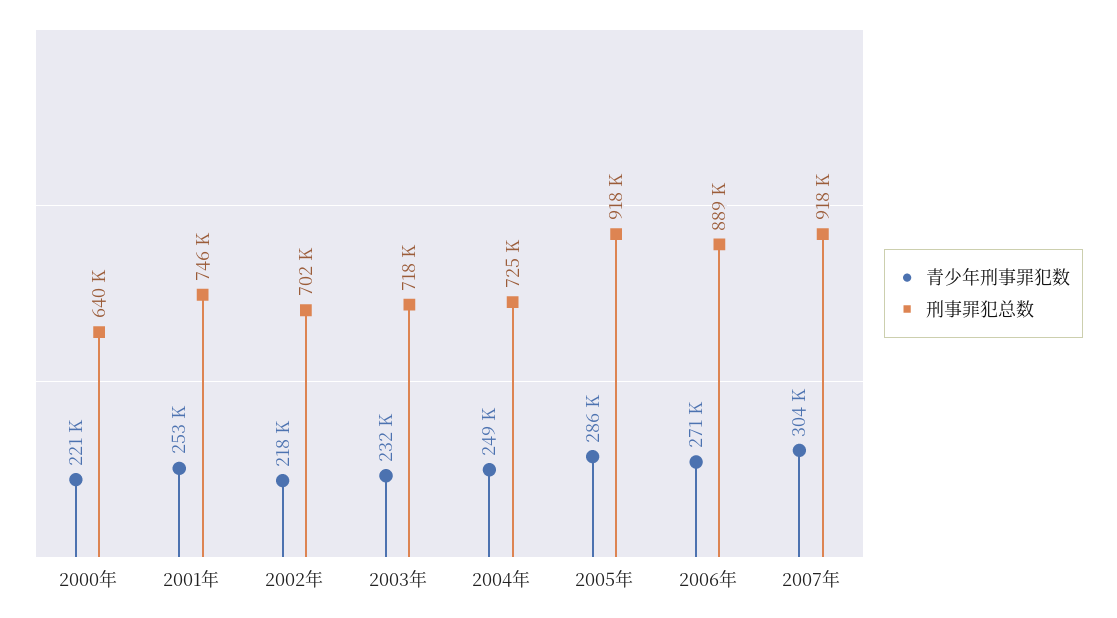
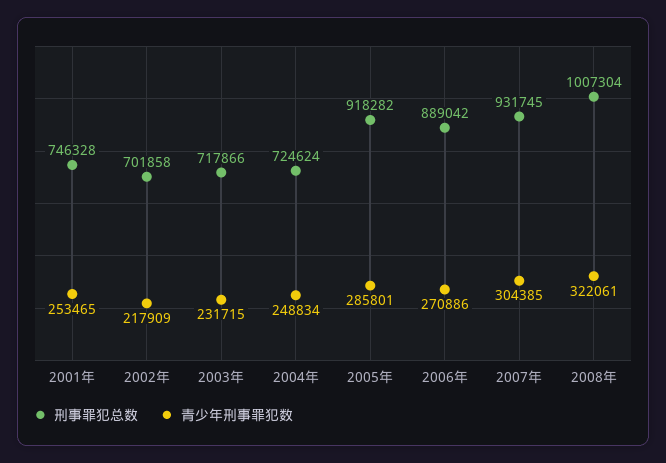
青少年刑事罪犯数, 2000年: 221000 -> none
刑事罪犯总数, 2000年: 640000 -> none
刑事罪犯总数, 2007年: 918000 -> 931745
刑事罪犯总数, 2008年: none -> 1007304
青少年刑事罪犯数, 2008年: none -> 322061

